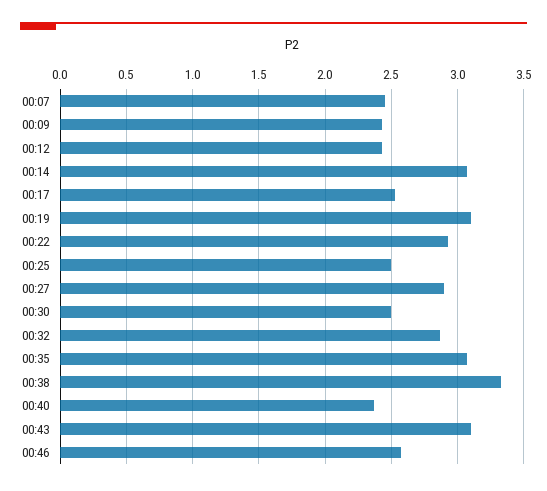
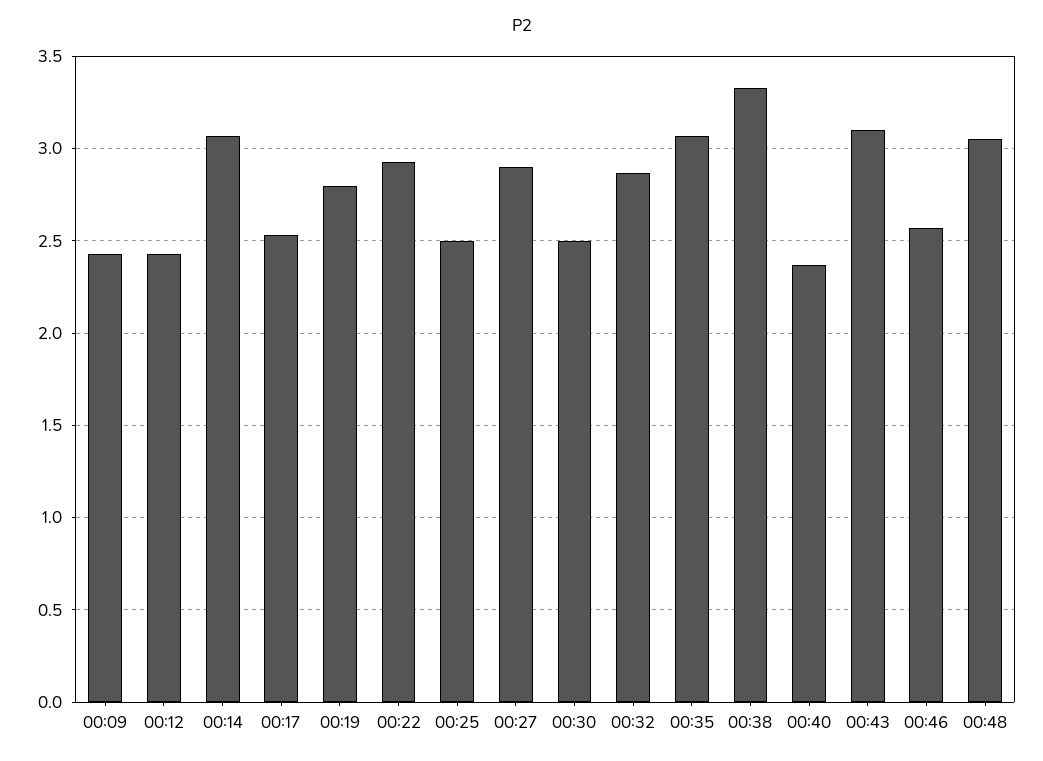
00:07: 2.45 -> none
00:19: 3.1 -> 2.8
00:48: none -> 3.05

